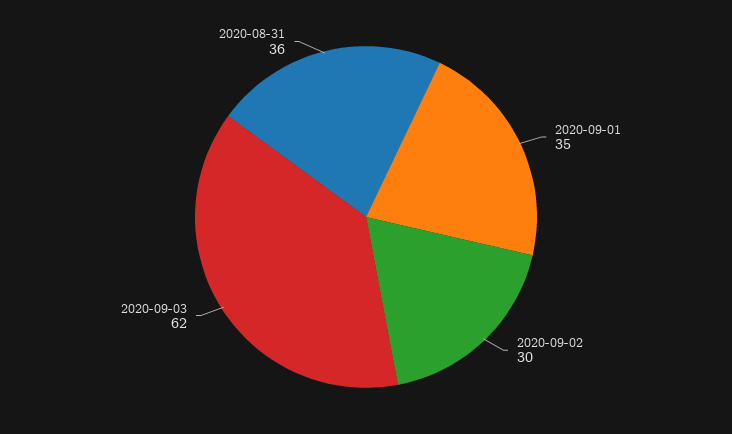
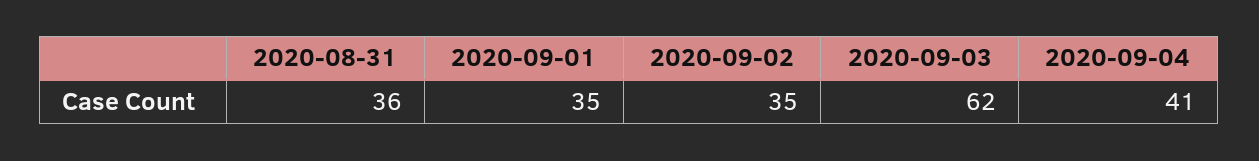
2020-09-02: 30 -> 35
2020-09-04: none -> 41

